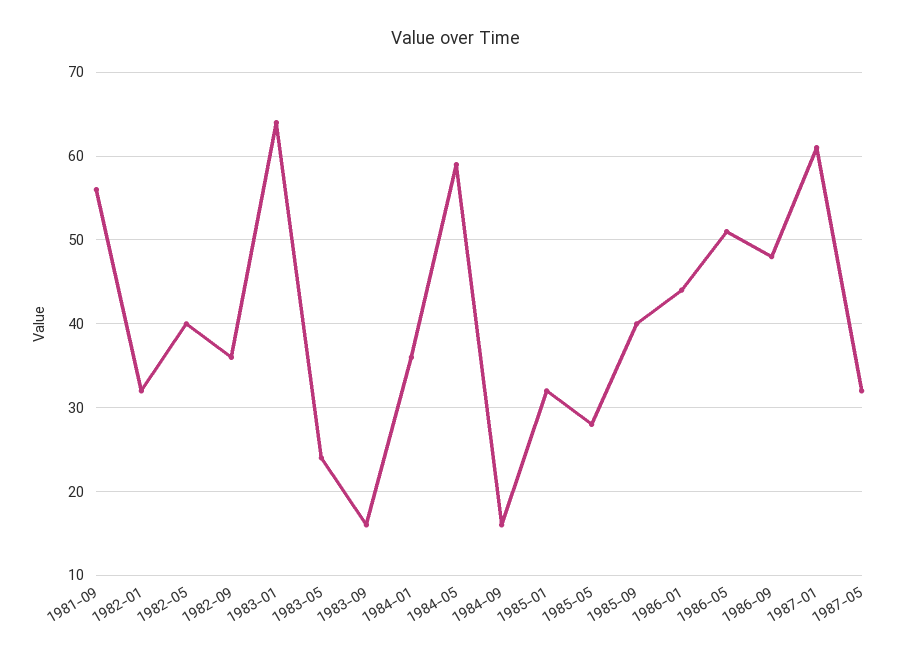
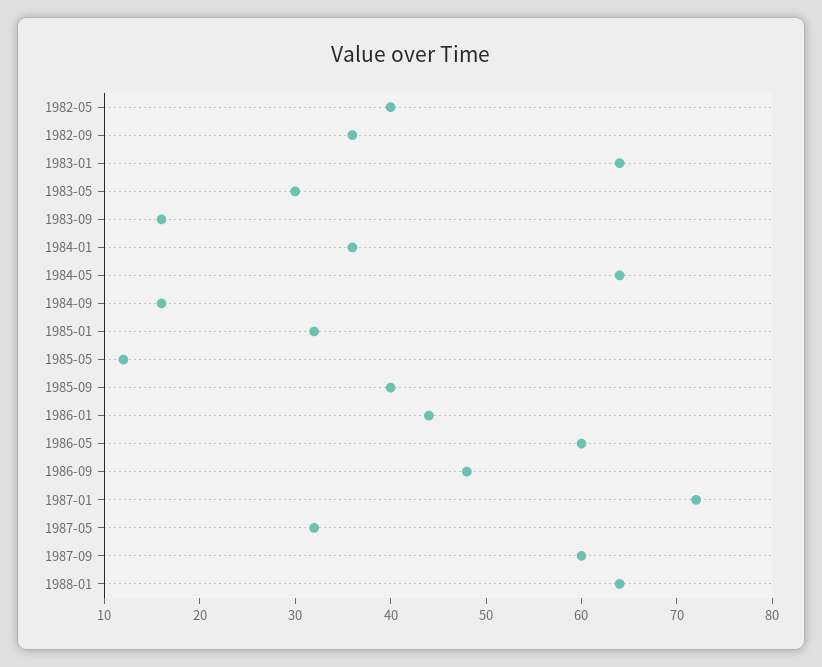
1981-09: 56 -> none
1982-01: 32 -> none
1983-05: 24 -> 30
1984-05: 59 -> 64
1985-05: 28 -> 12
1986-05: 51 -> 60
1987-01: 61 -> 72
1987-09: none -> 60
1988-01: none -> 64

